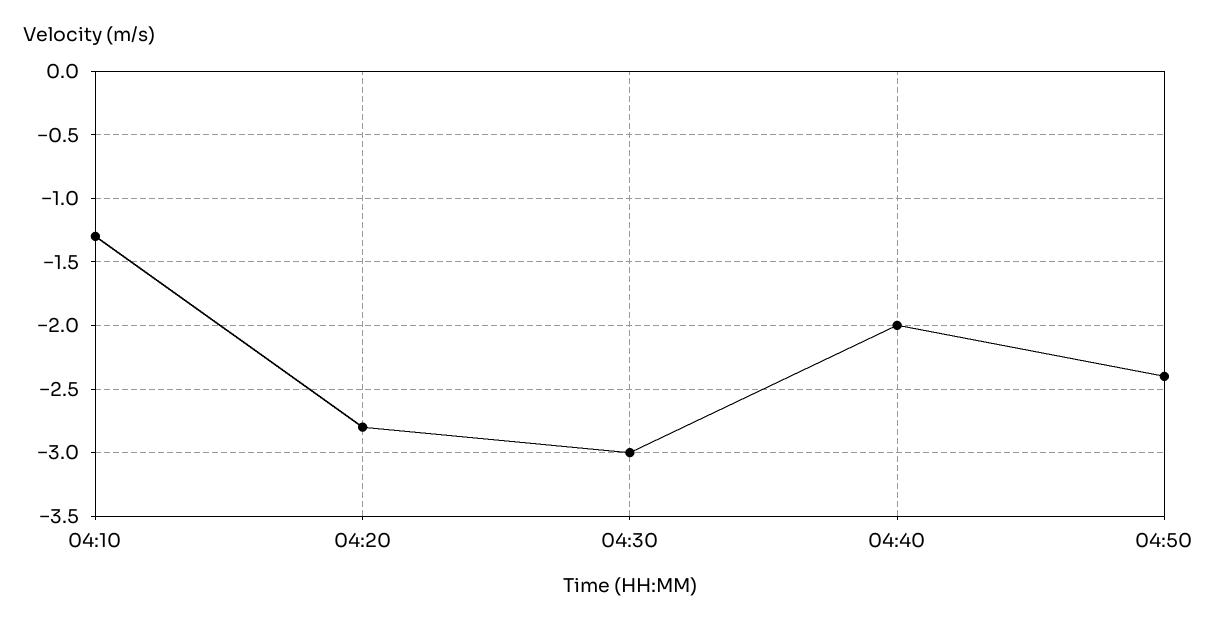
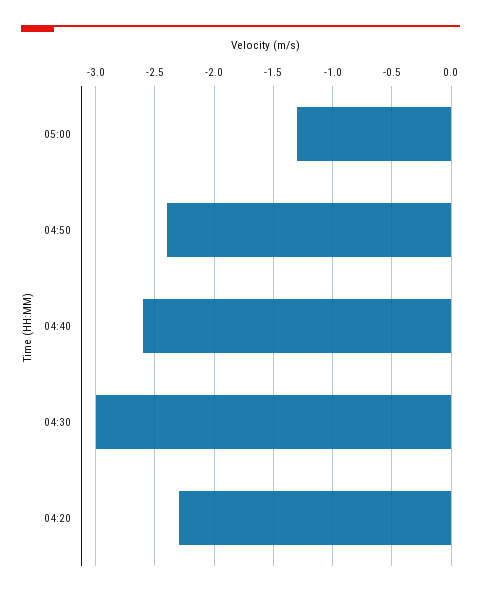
04:10: -1.3 -> none
04:20: -2.8 -> -2.3
04:40: -2 -> -2.6
05:00: none -> -1.3

